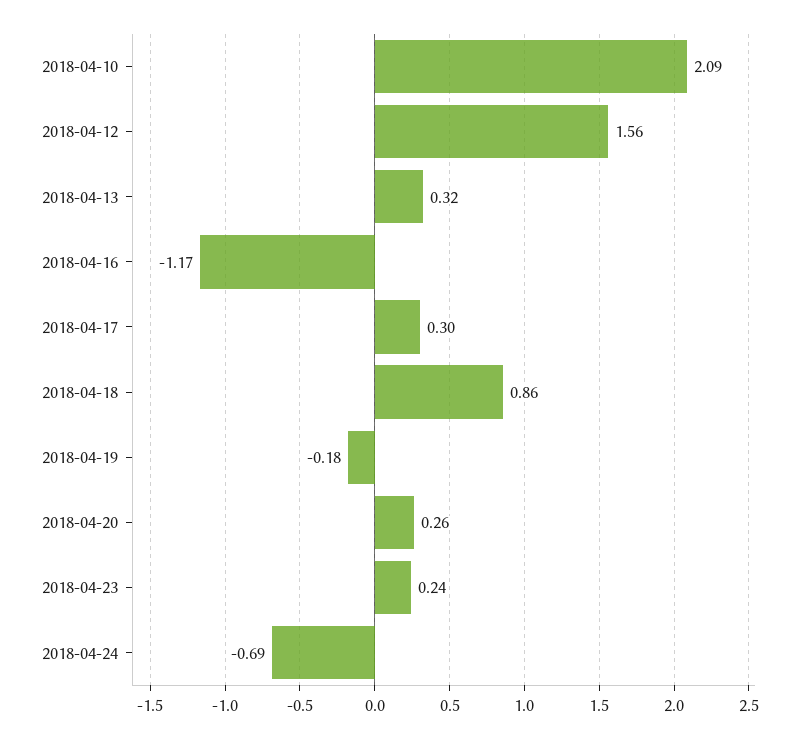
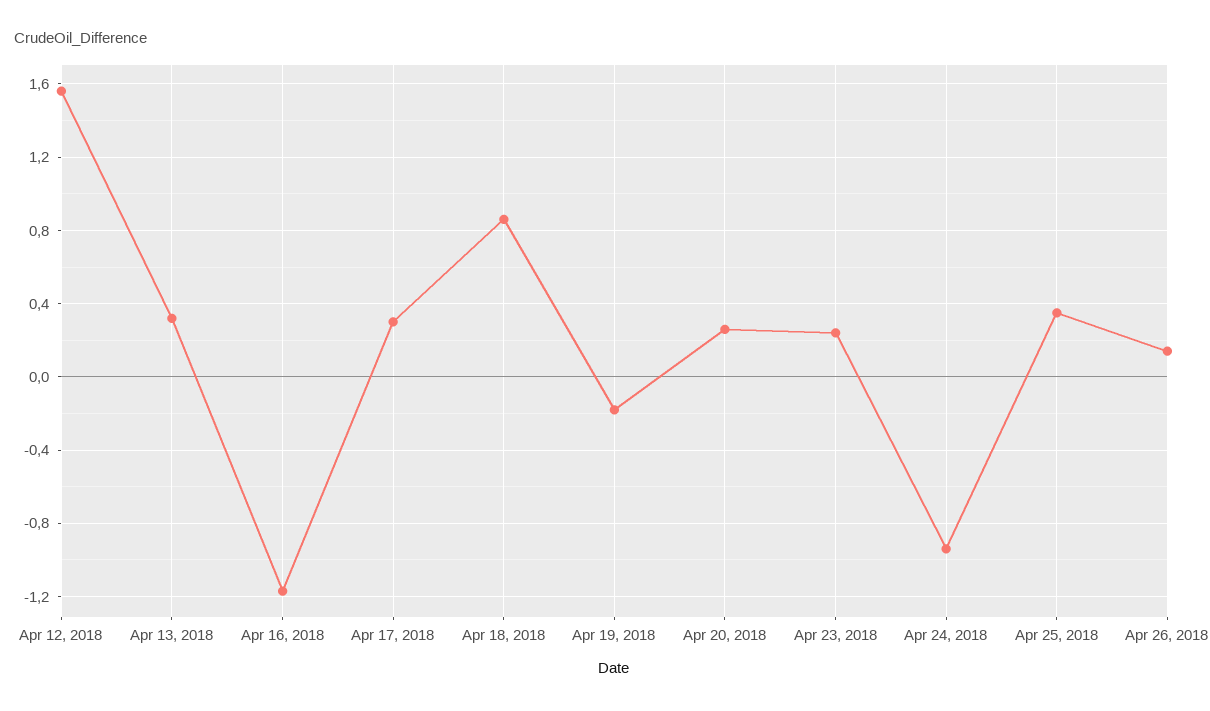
2018-04-10: 2.09 -> none
2018-04-24: -0.69 -> -0.95
Apr 25, 2018: none -> 0.35
Apr 26, 2018: none -> 0.15

